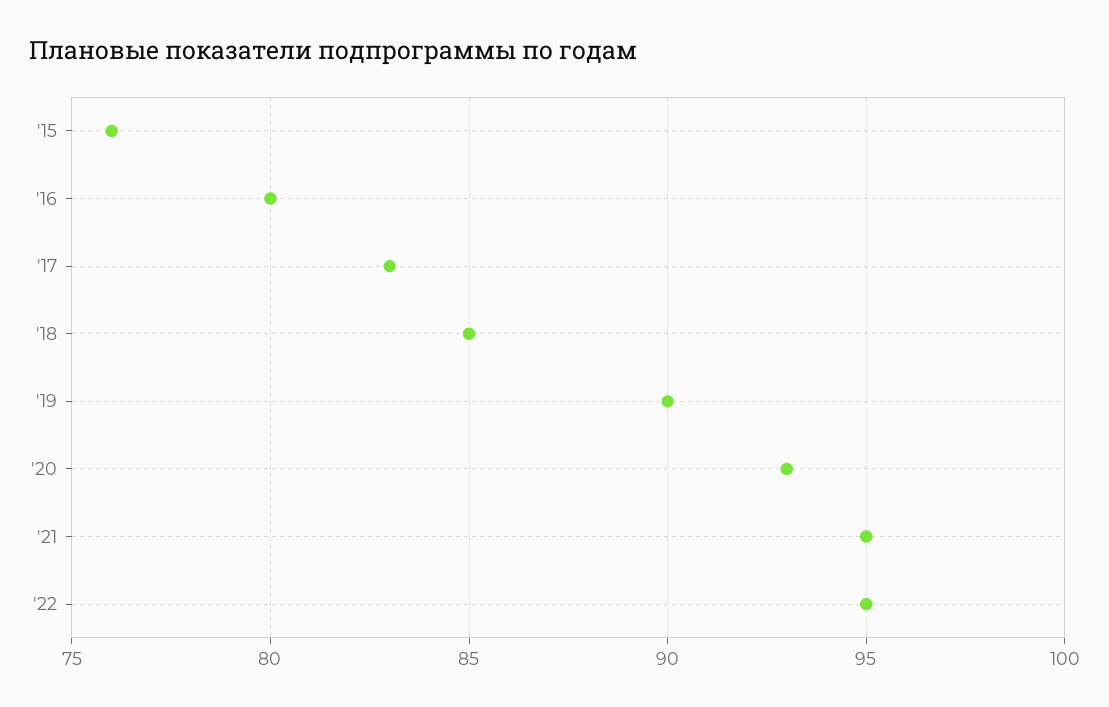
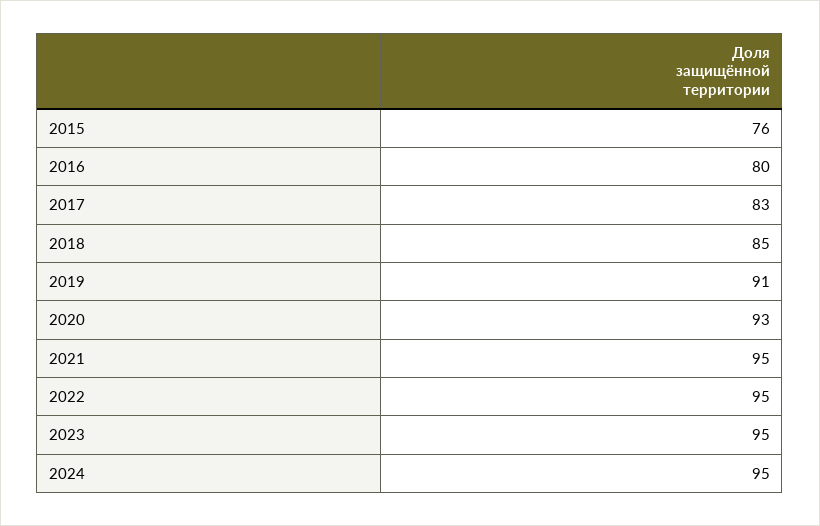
'19: 90 -> 91
2023: none -> 95
2024: none -> 95

